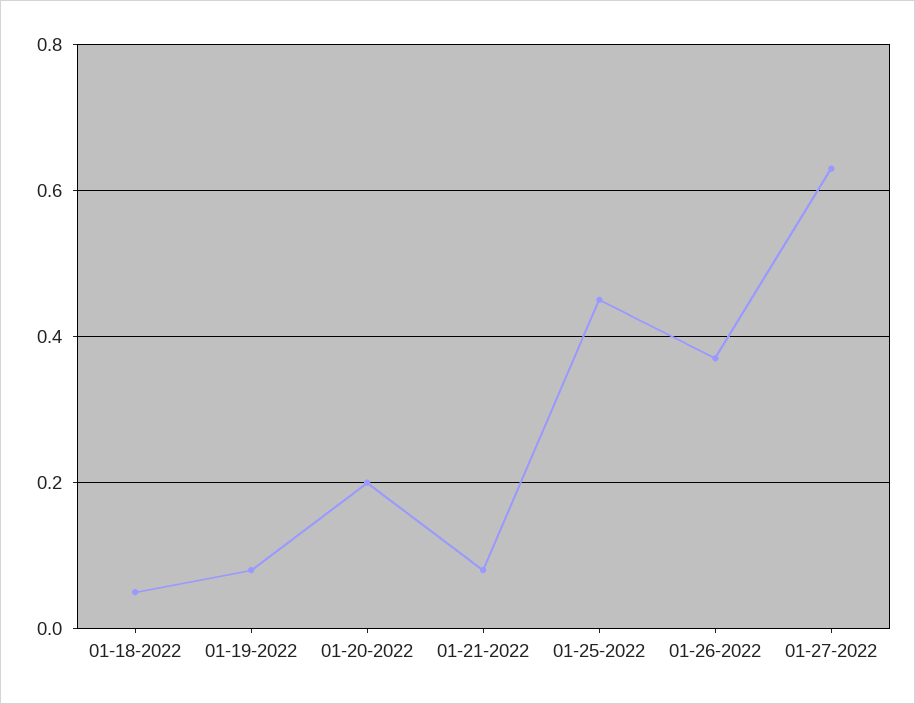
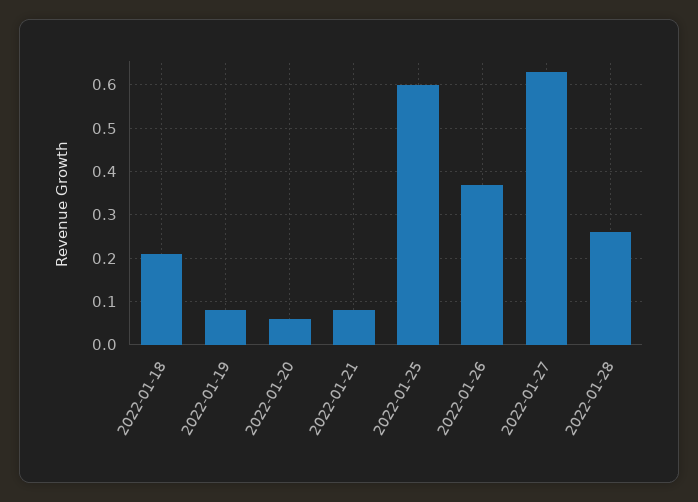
01-18-2022: 0.05 -> 0.2
01-20-2022: 0.2 -> 0.05
01-25-2022: 0.45 -> 0.6
2022-01-28: none -> 0.25

